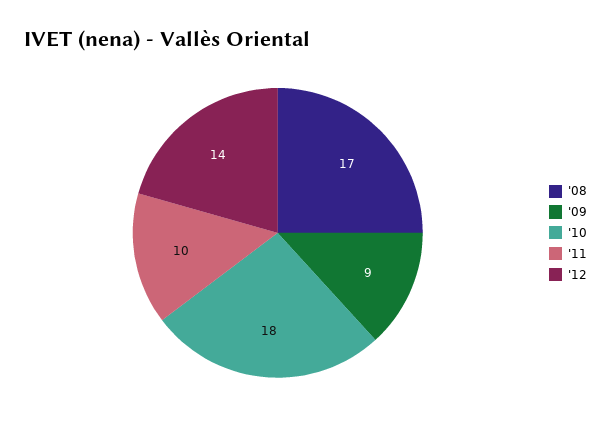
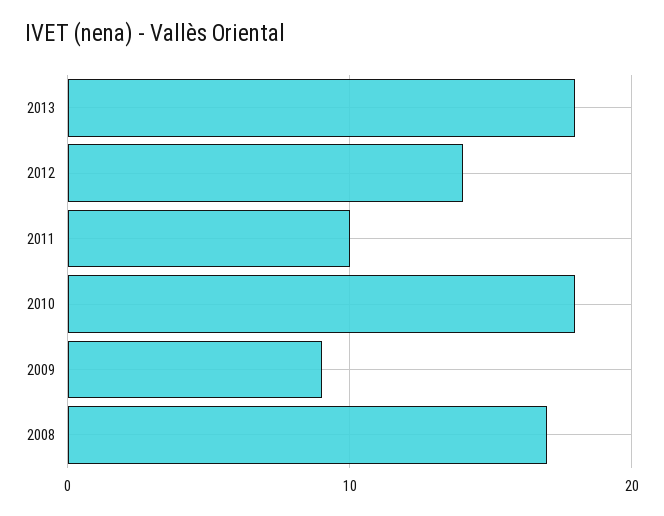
2013: none -> 18

